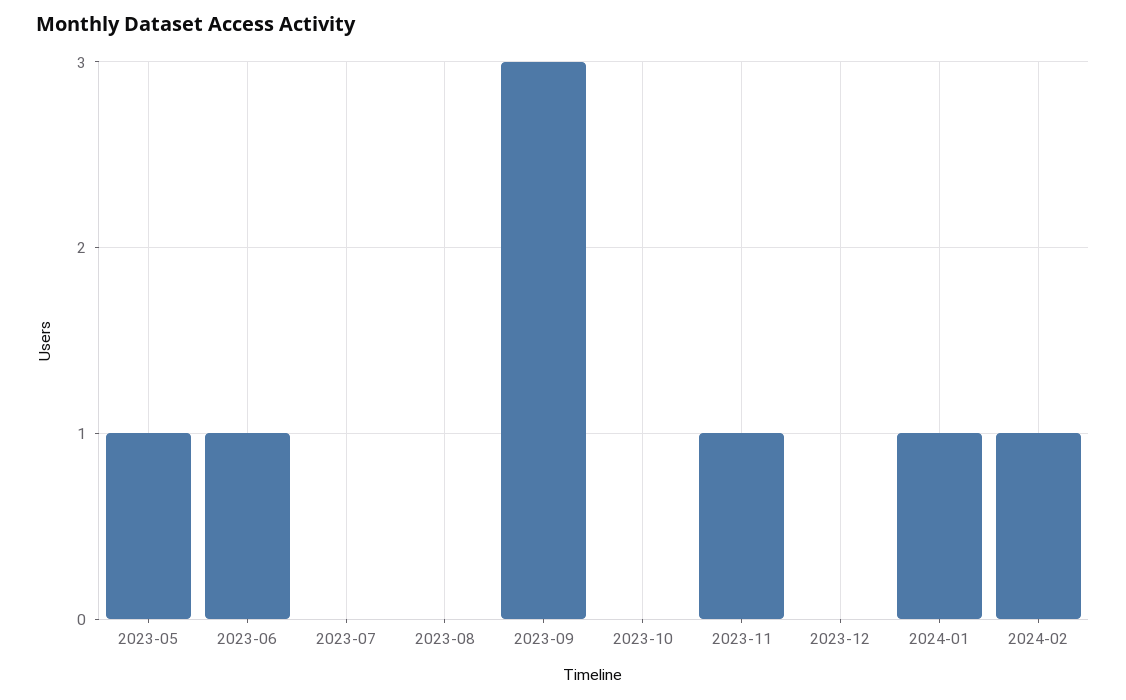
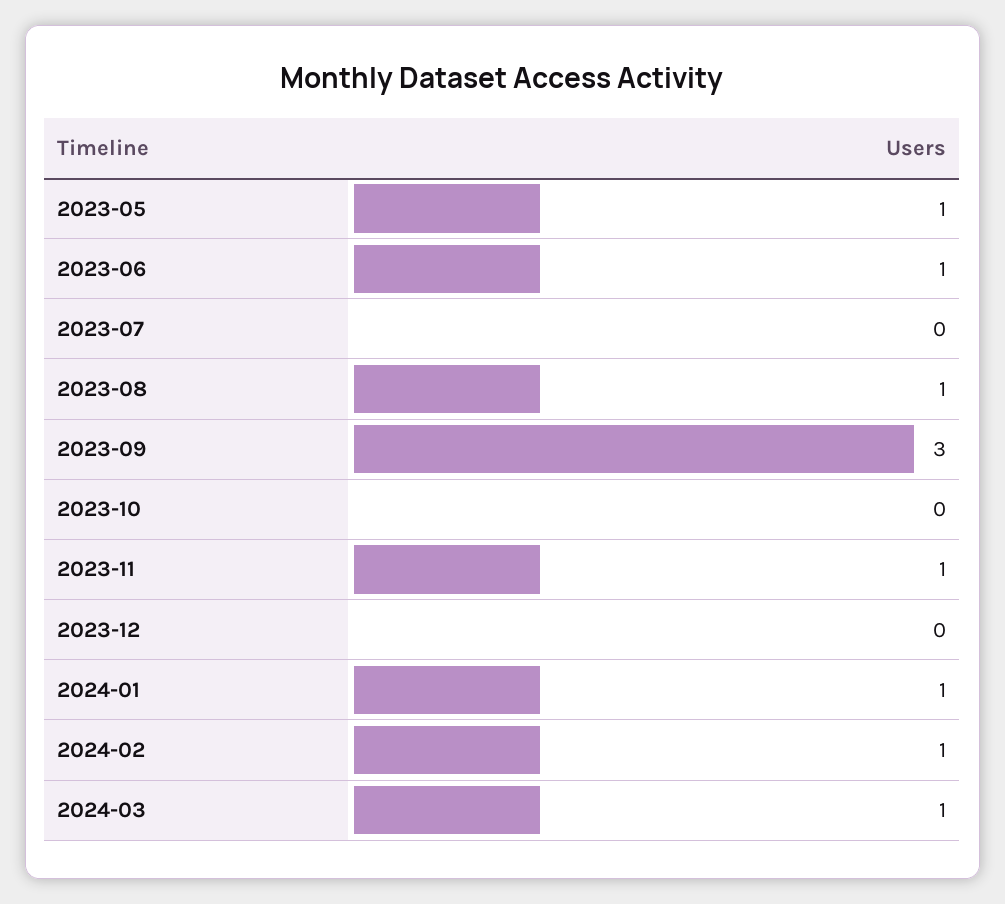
2023-08: 0 -> 1
2024-03: none -> 1

